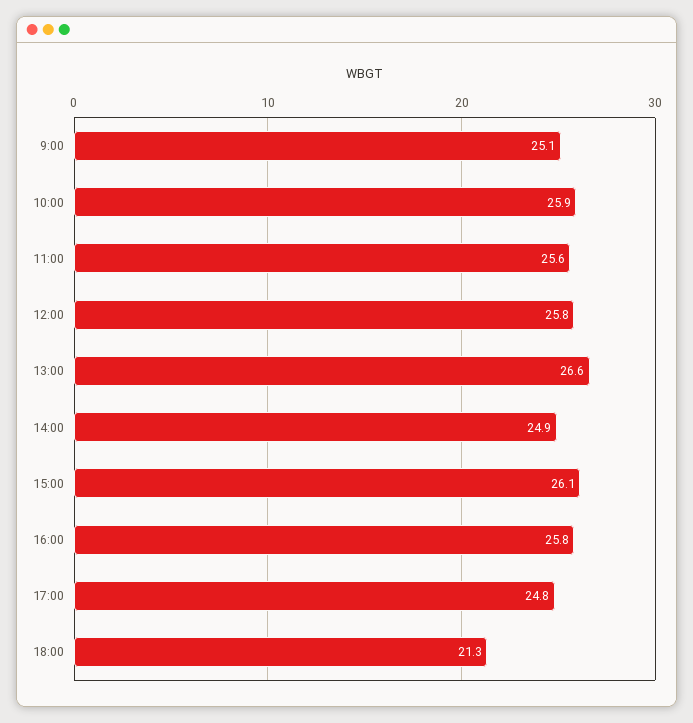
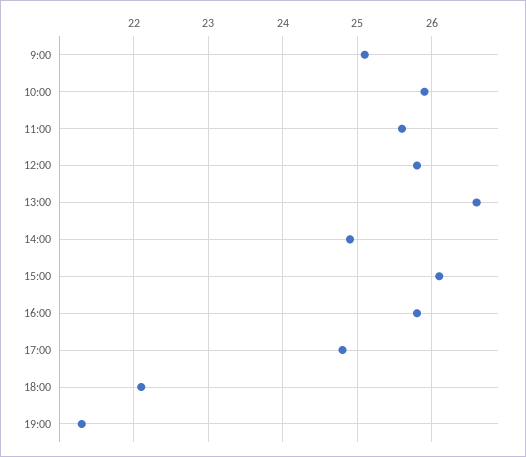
18:00: 21.3 -> 22.1
19:00: none -> 21.3

